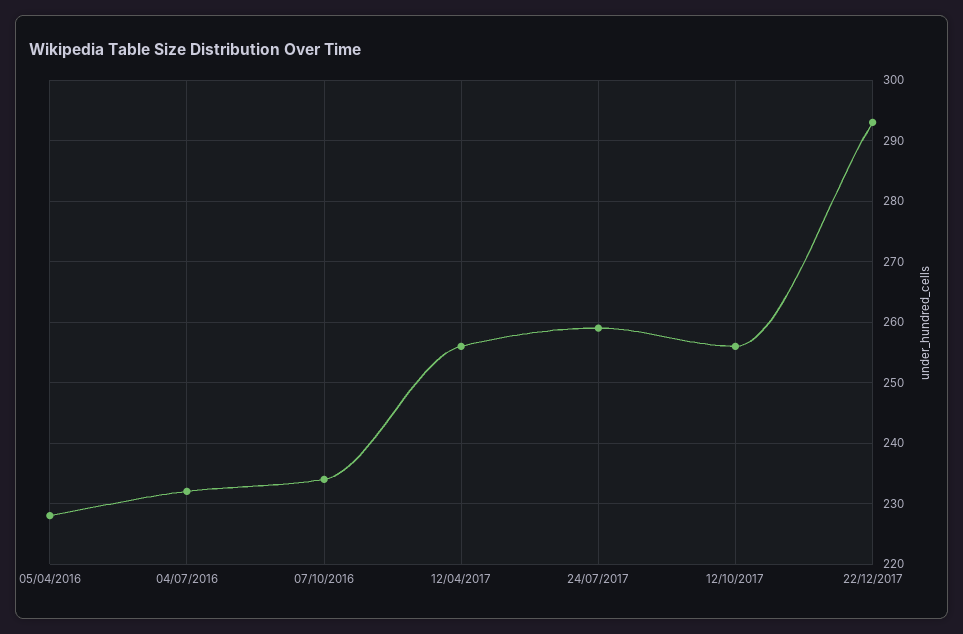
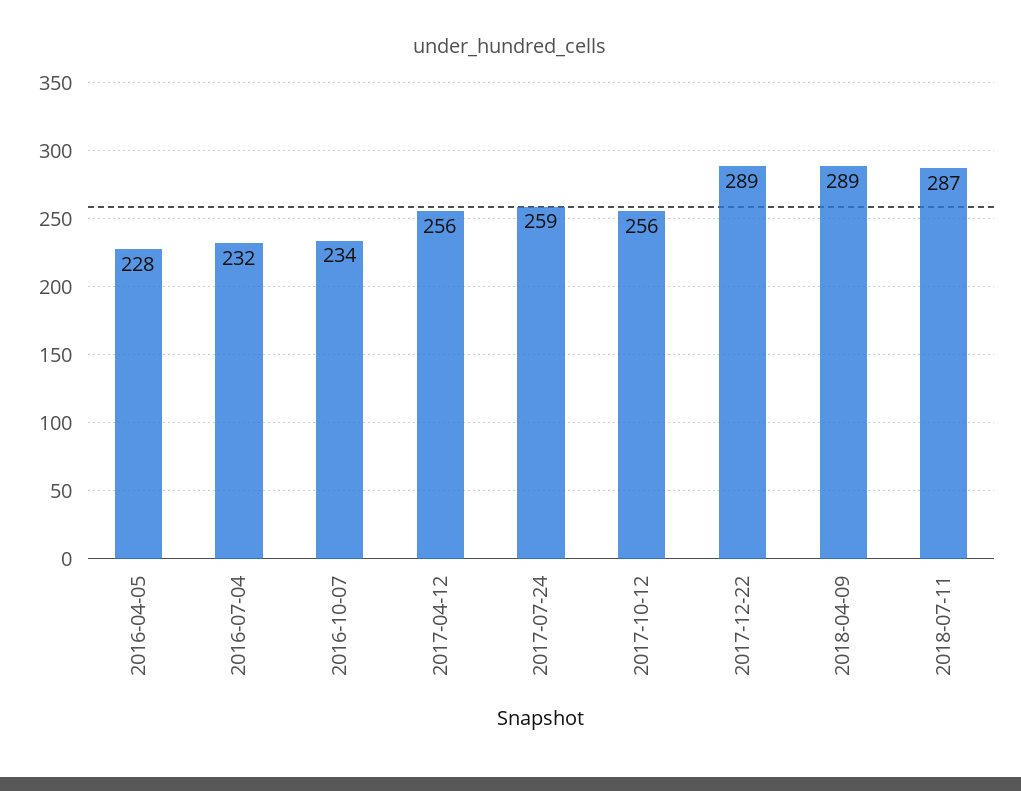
22/12/2017: 293 -> 289
2018-04-09: none -> 289
2018-07-11: none -> 287

